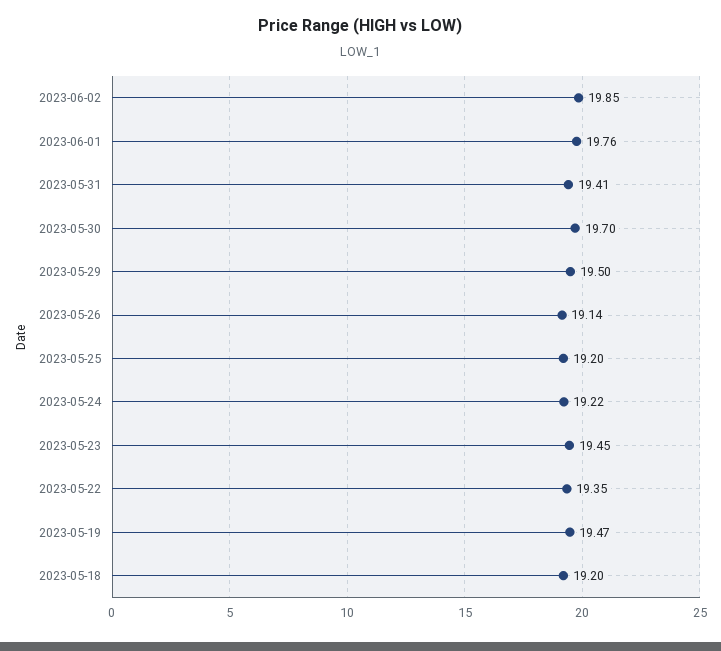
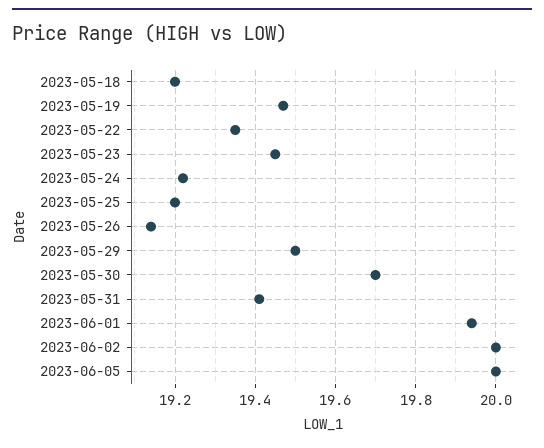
2023-06-02: 19.85 -> 20
2023-06-01: 19.76 -> 19.95
2023-06-05: none -> 20

